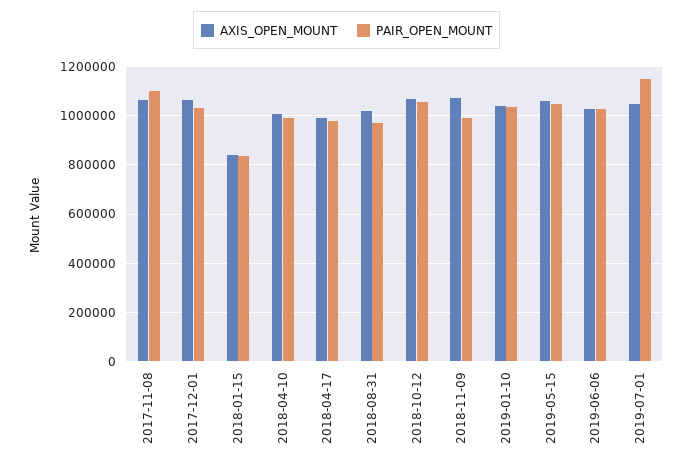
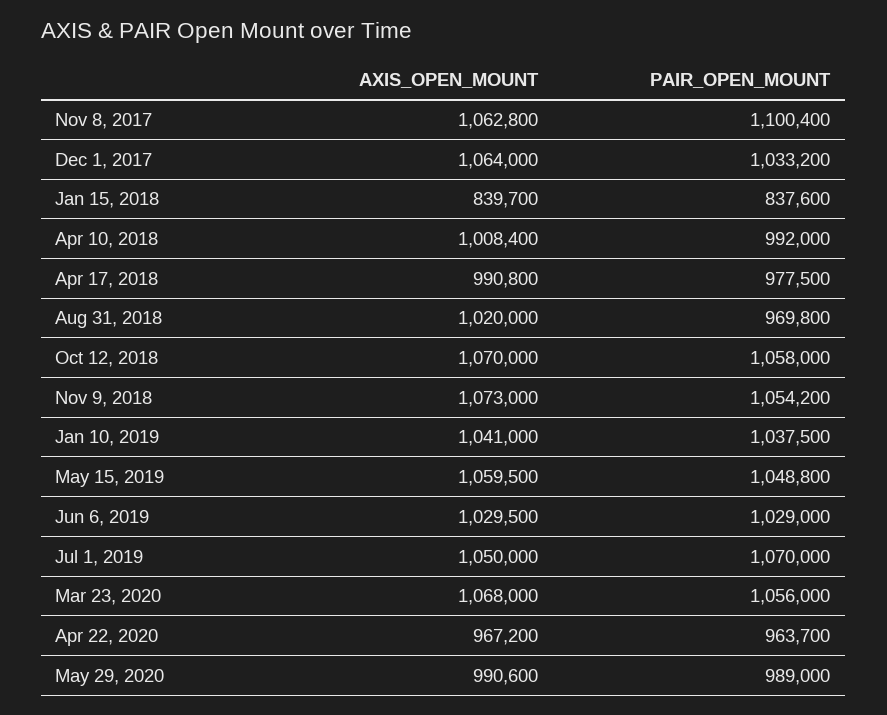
PAIR_OPEN_MOUNT, 2018-11-09: 1000000 -> 1054200
PAIR_OPEN_MOUNT, 2019-07-01: 1150000 -> 1070000
AXIS_OPEN_MOUNT, Mar 23, 2020: none -> 1068000
PAIR_OPEN_MOUNT, Mar 23, 2020: none -> 1056000
AXIS_OPEN_MOUNT, Apr 22, 2020: none -> 967200
PAIR_OPEN_MOUNT, Apr 22, 2020: none -> 963700
AXIS_OPEN_MOUNT, May 29, 2020: none -> 990600
PAIR_OPEN_MOUNT, May 29, 2020: none -> 989000

